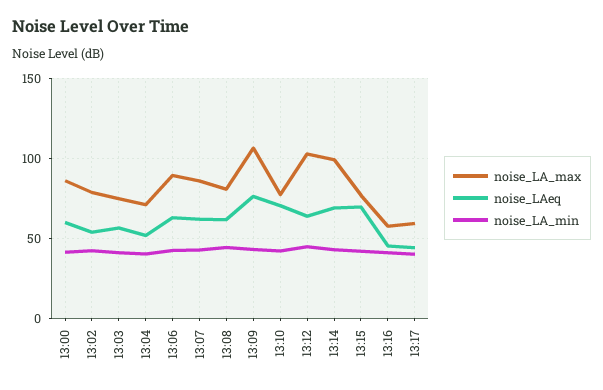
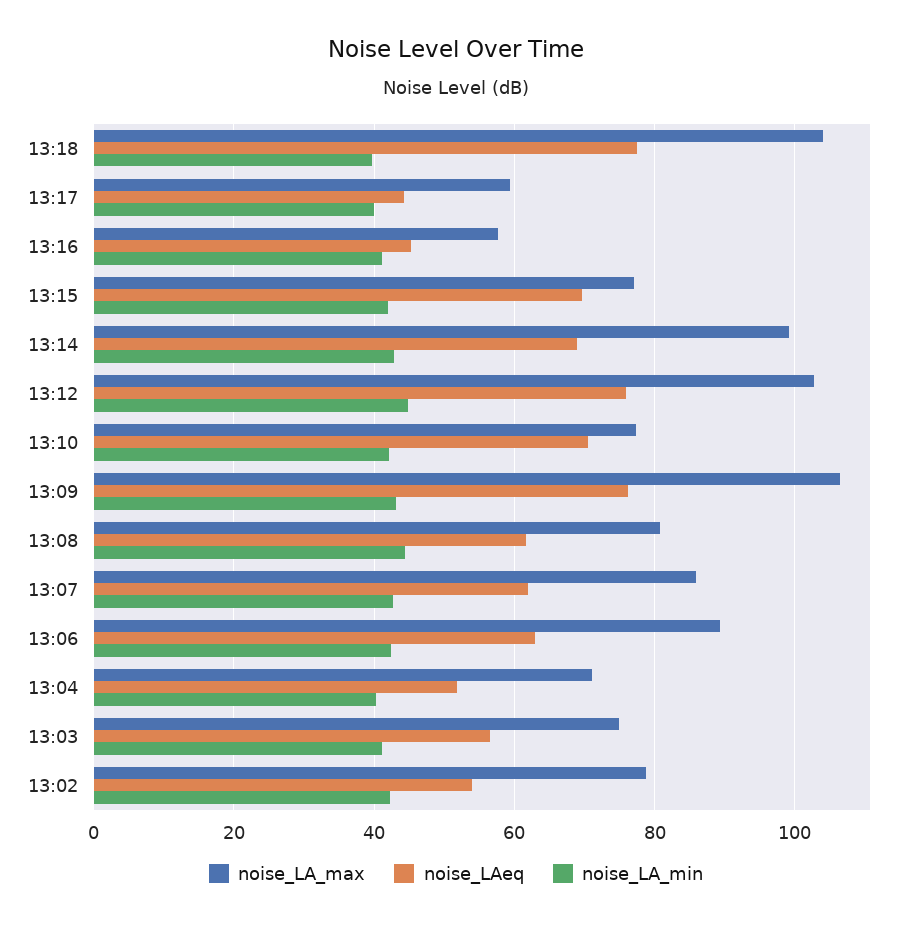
noise_LA_max, 13:00: 85 -> none
noise_LAeq, 13:00: 60 -> none
noise_LA_min, 13:00: 40 -> none
noise_LAeq, 13:12: 65 -> 76
noise_LA_max, 13:18: none -> 104
noise_LAeq, 13:18: none -> 78
noise_LA_min, 13:18: none -> 40

